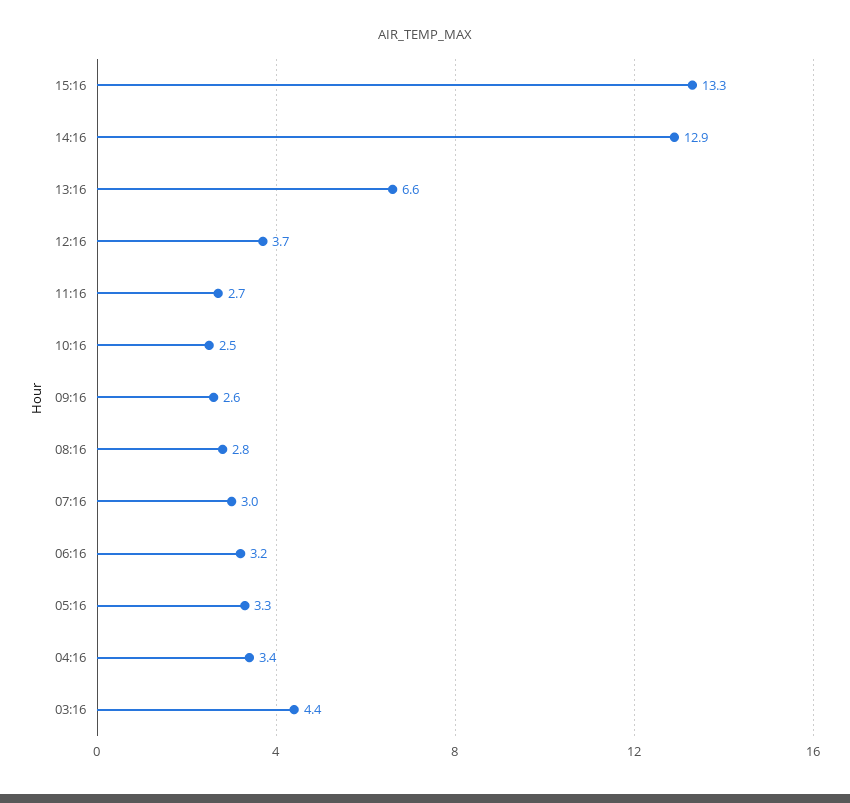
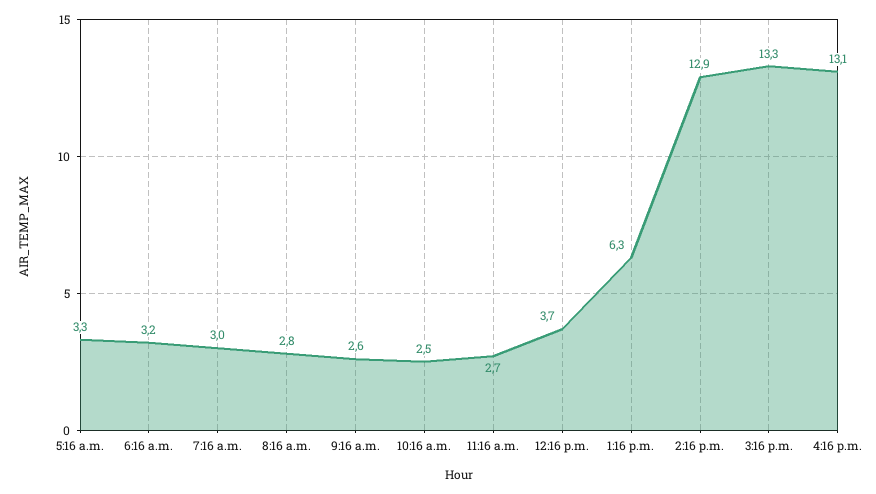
13:16: 6.6 -> 6.3
04:16: 3.4 -> none
03:16: 4.4 -> none
4:16 p.m.: none -> 13.1

